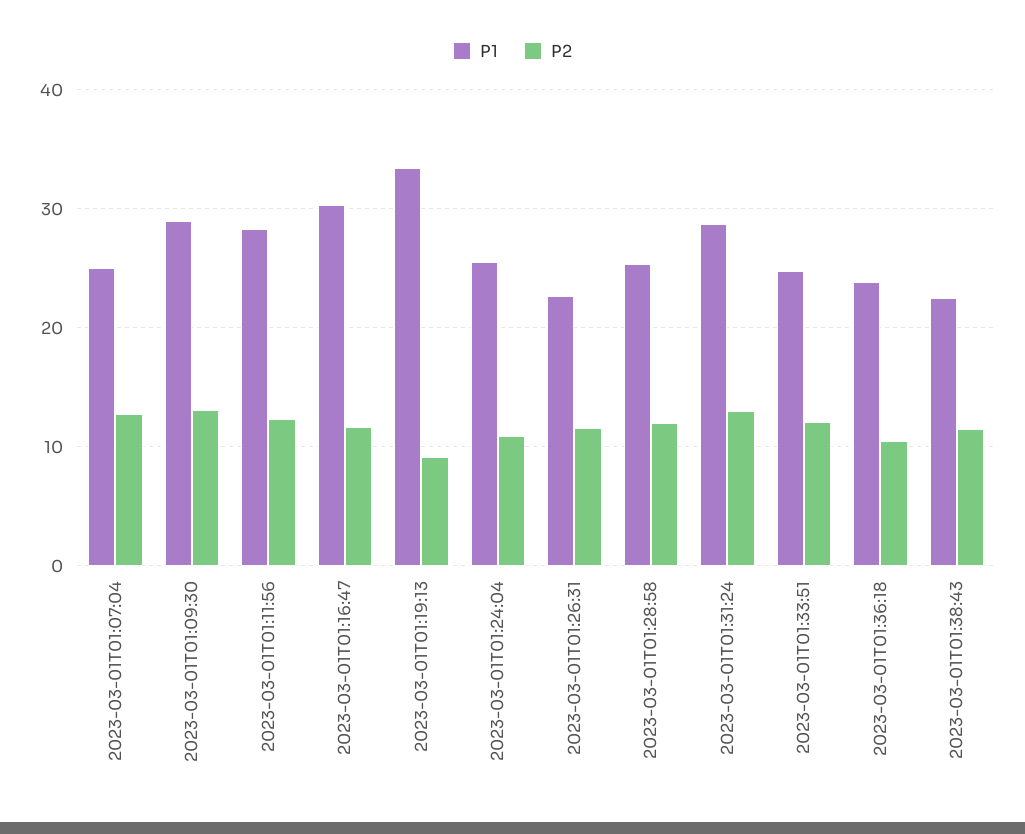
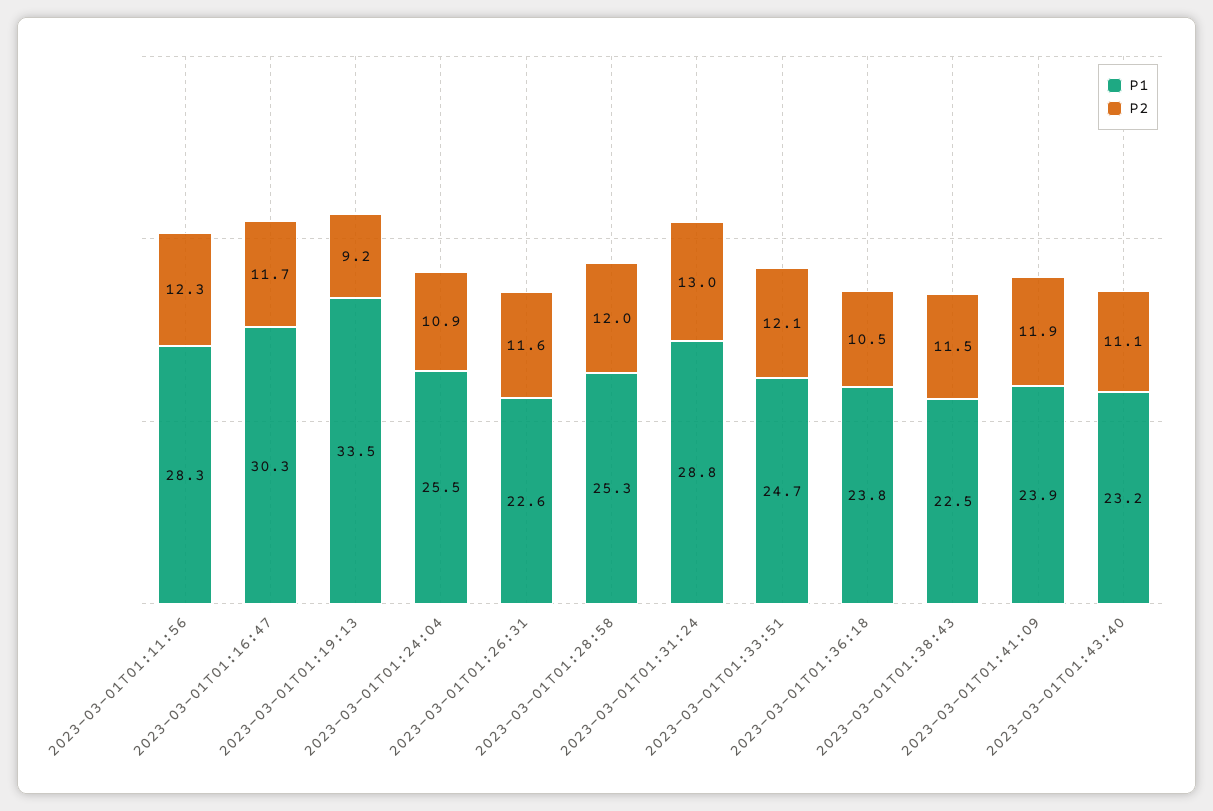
P1, 2023-03-01T01:07:04: 25 -> none
P2, 2023-03-01T01:07:04: 13 -> none
P1, 2023-03-01T01:09:30: 29 -> none
P2, 2023-03-01T01:09:30: 13 -> none
P1, 2023-03-01T01:41:09: none -> 23.9
P2, 2023-03-01T01:41:09: none -> 11.9
P1, 2023-03-01T01:43:40: none -> 23.2
P2, 2023-03-01T01:43:40: none -> 11.1

